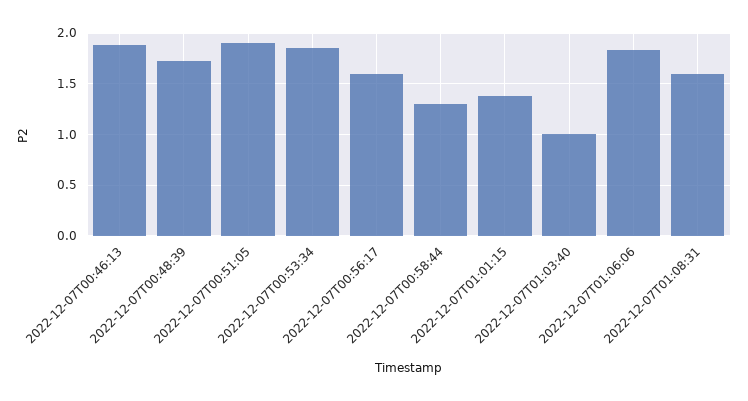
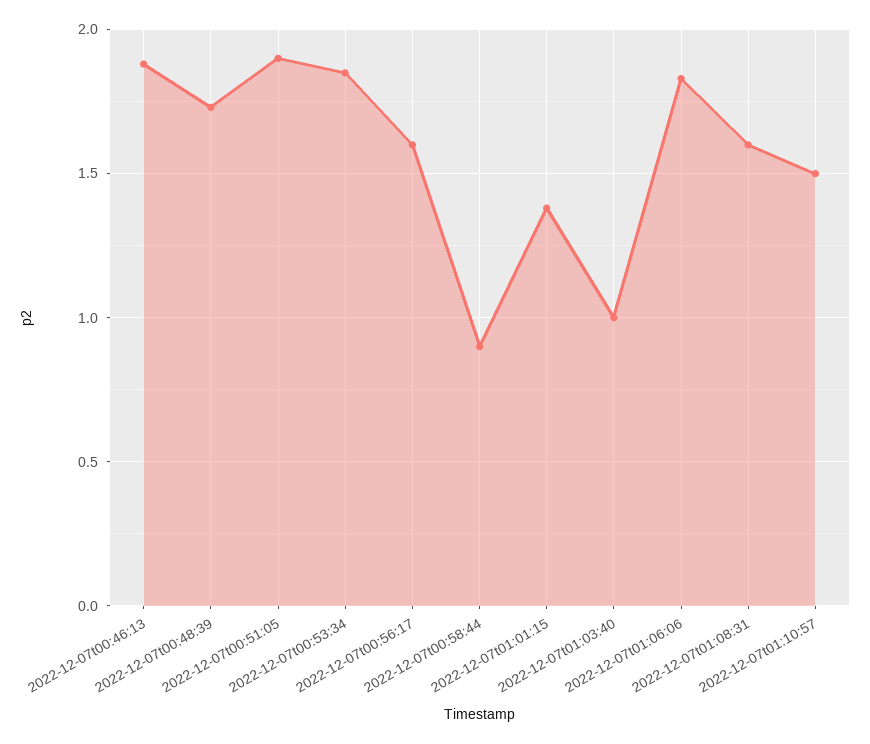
2022-12-07T00:58:44: 1.3 -> 0.9
2022-12-07t01:10:57: none -> 1.5

